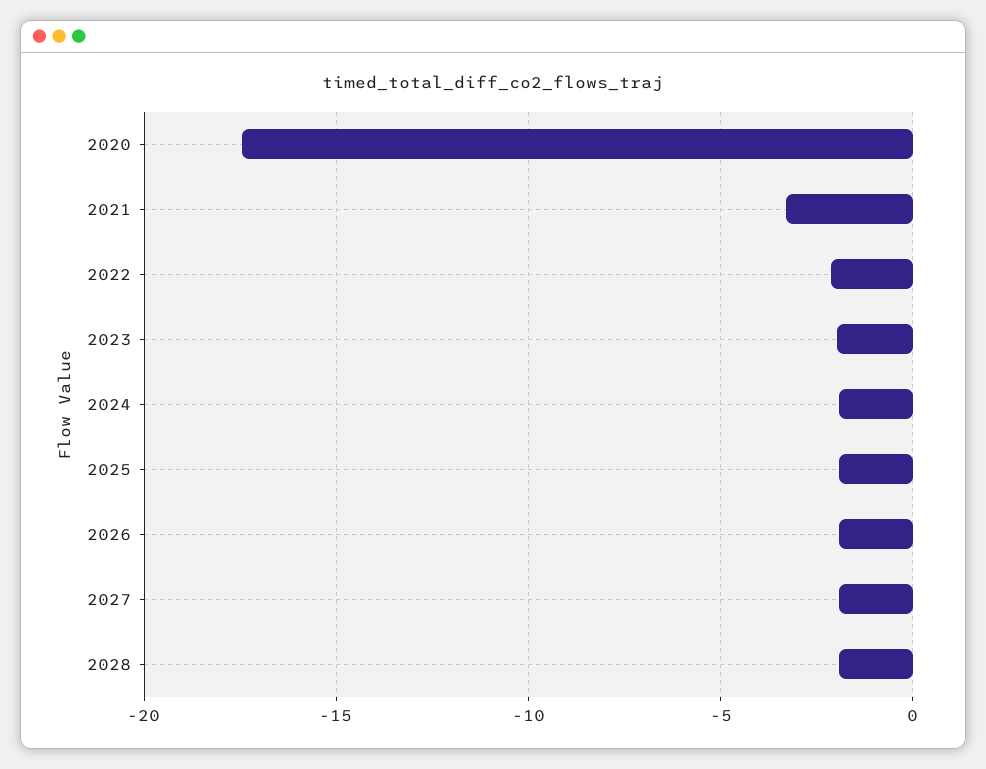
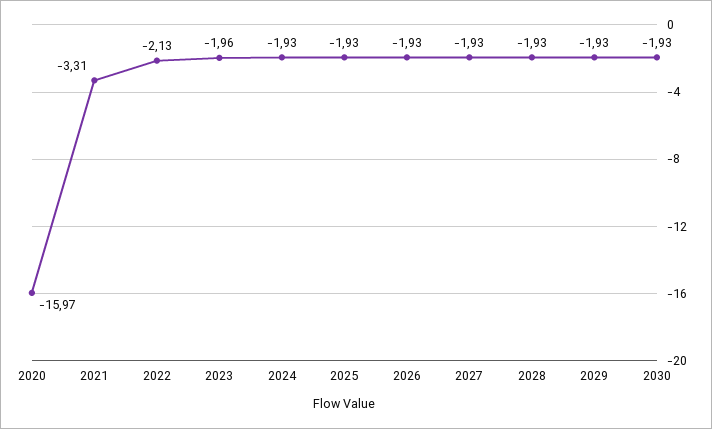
2020: -17.5 -> -15.97
2029: none -> -1.93
2030: none -> -1.93

